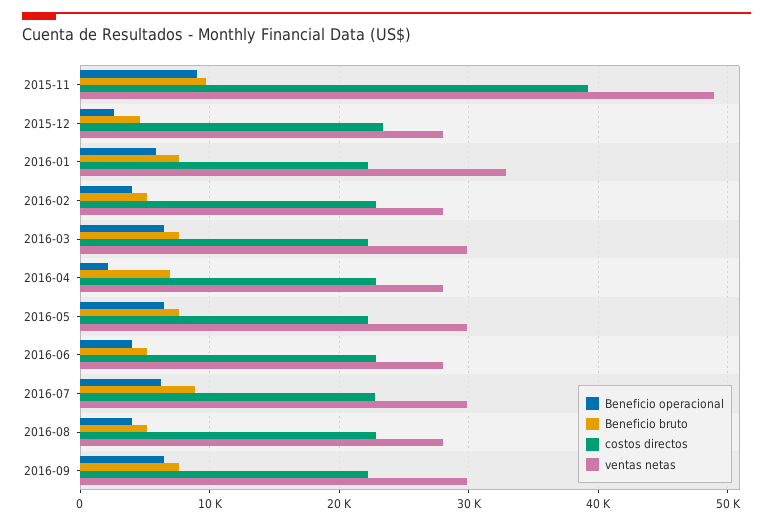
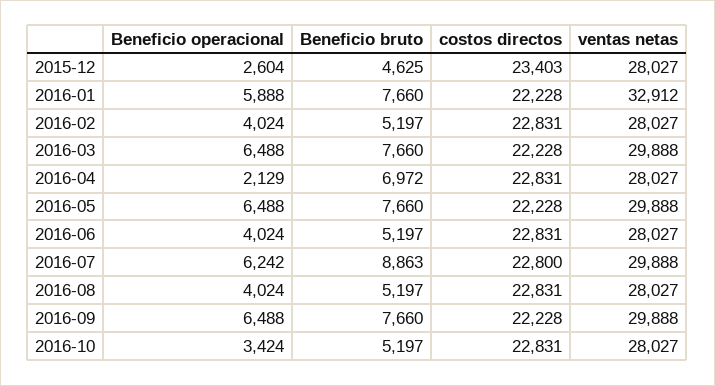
Beneficio operacional, 2015-11: 9000 -> none
Beneficio bruto, 2015-11: 10000 -> none
costos directos, 2015-11: 39000 -> none
ventas netas, 2015-11: 49000 -> none
Beneficio operacional, 2016-10: none -> 3424
Beneficio bruto, 2016-10: none -> 5197
costos directos, 2016-10: none -> 22831
ventas netas, 2016-10: none -> 28027

